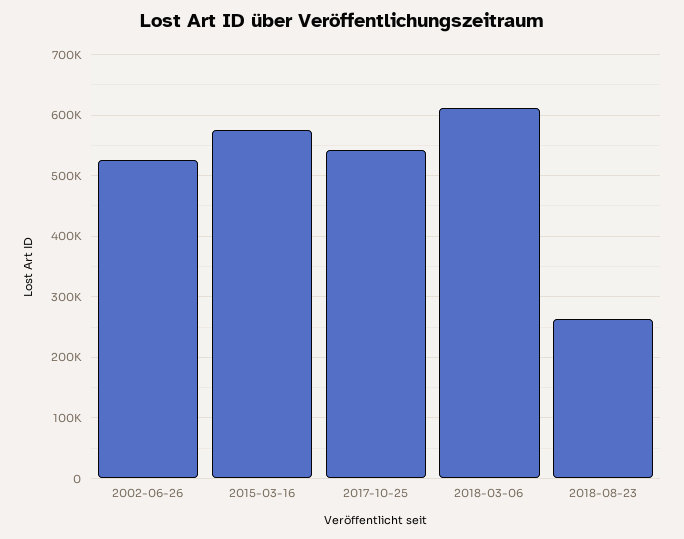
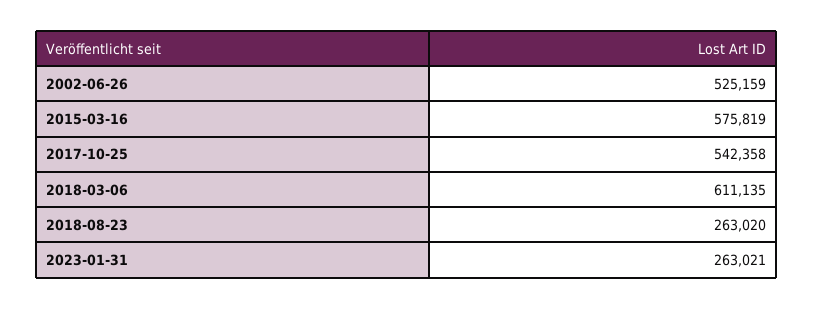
2023-01-31: none -> 263021

